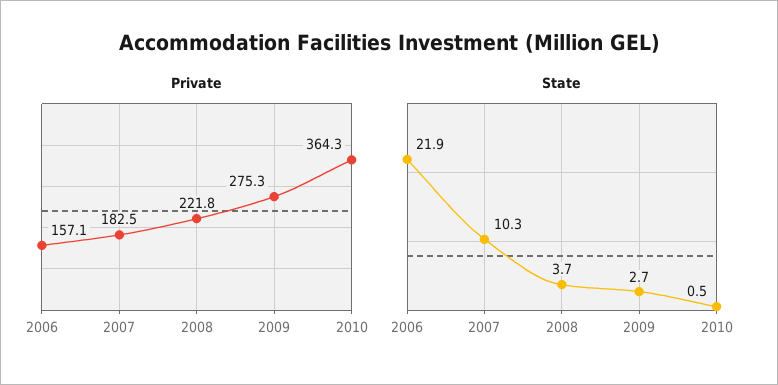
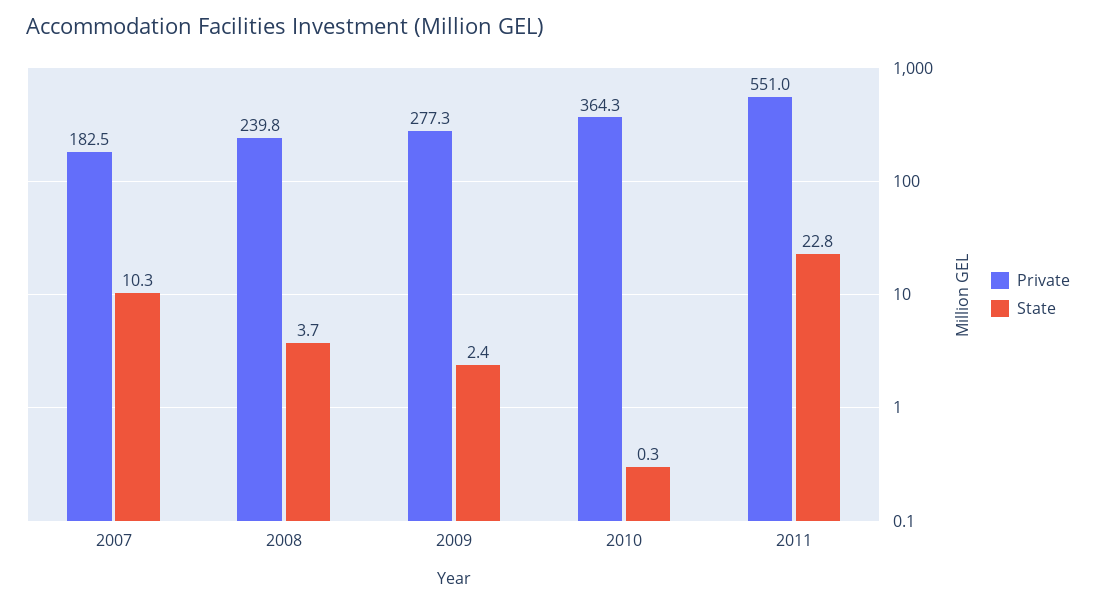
Private, 2006: 157.1 -> none
Private, 2008: 221.8 -> 239.8
Private, 2009: 275.3 -> 277.3
State, 2006: 21.9 -> none
State, 2009: 2.7 -> 2.4
State, 2010: 0.5 -> 0.3
Private, 2011: none -> 551
State, 2011: none -> 22.8

